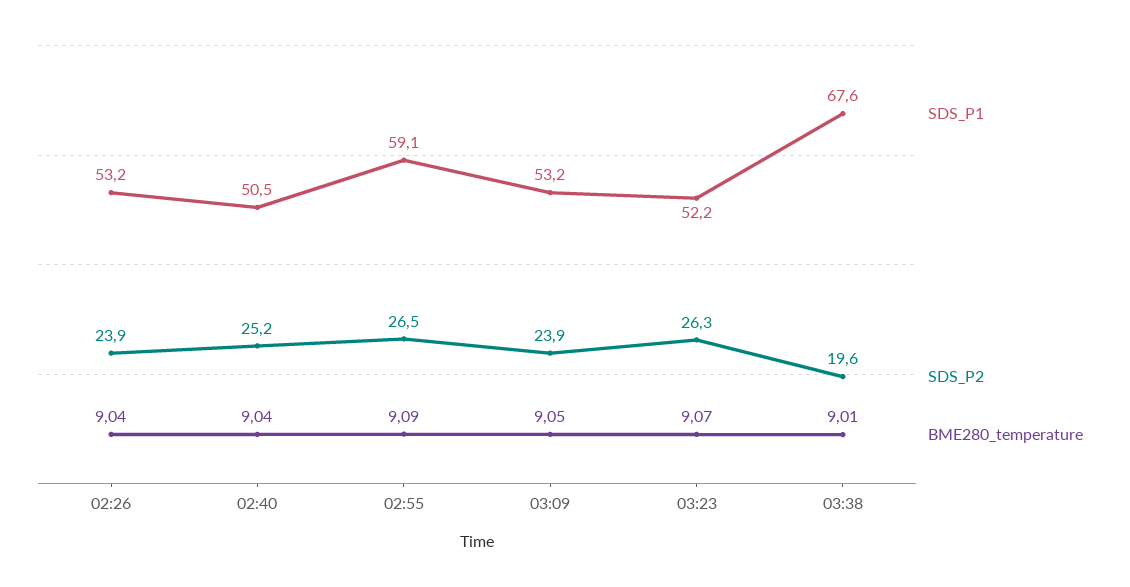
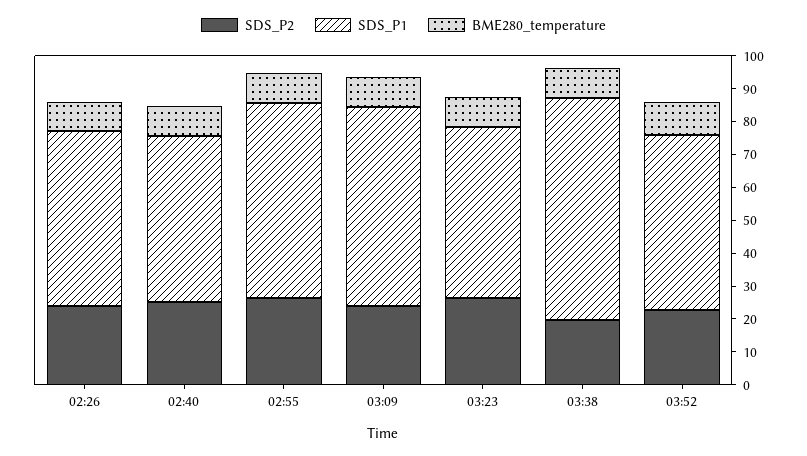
SDS_P1, 03:09: 53.2 -> 60
SDS_P2, 03:52: none -> 22.5
SDS_P1, 03:52: none -> 52.5
BME280_temperature, 03:52: none -> 10

